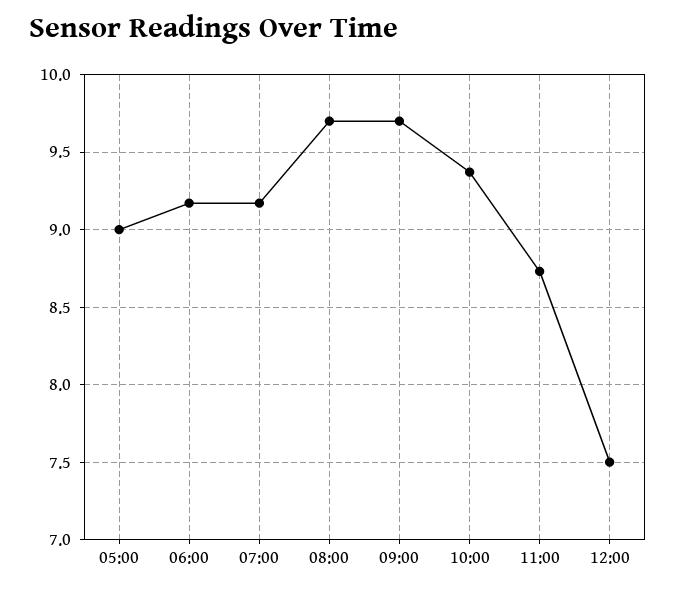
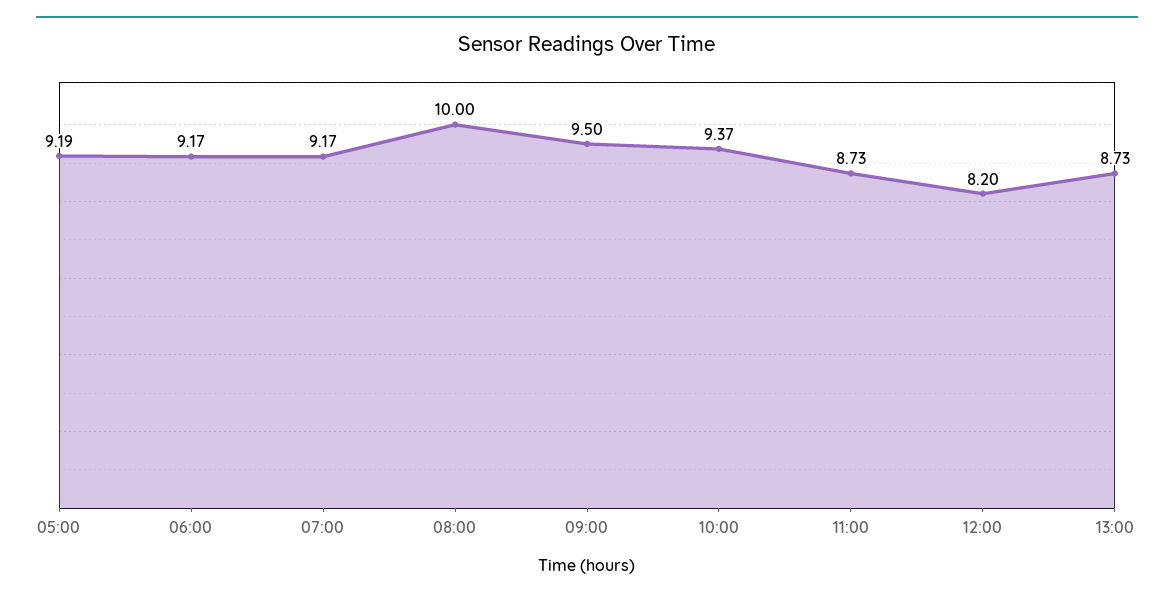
05:00: 9 -> 9.19
08:00: 9.7 -> 10
09:00: 9.7 -> 9.5
12:00: 7.5 -> 8.2
13:00: none -> 8.73

